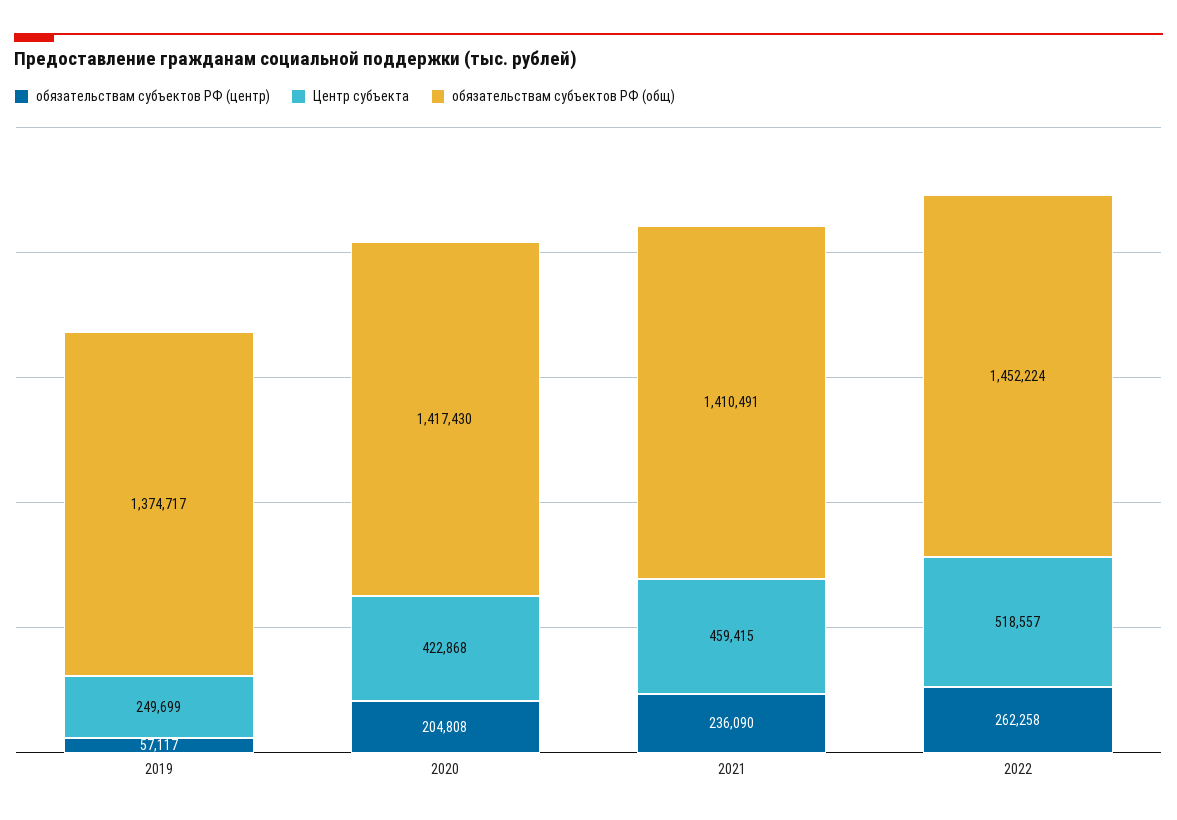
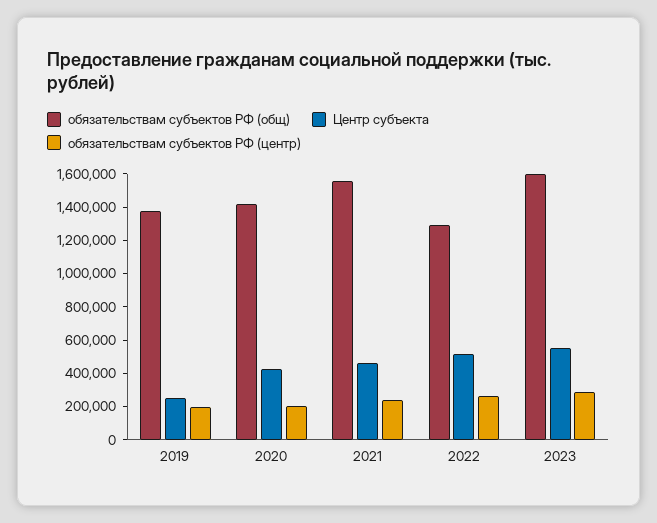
обязательствам субъектов РФ (центр), 2019: 57117 -> 200000
обязательствам субъектов РФ (общ), 2021: 1410491 -> 1550000
обязательствам субъектов РФ (общ), 2022: 1452224 -> 1300000
обязательствам субъектов РФ (общ), 2023: none -> 1600000
Центр субъекта, 2023: none -> 550000
обязательствам субъектов РФ (центр), 2023: none -> 300000

